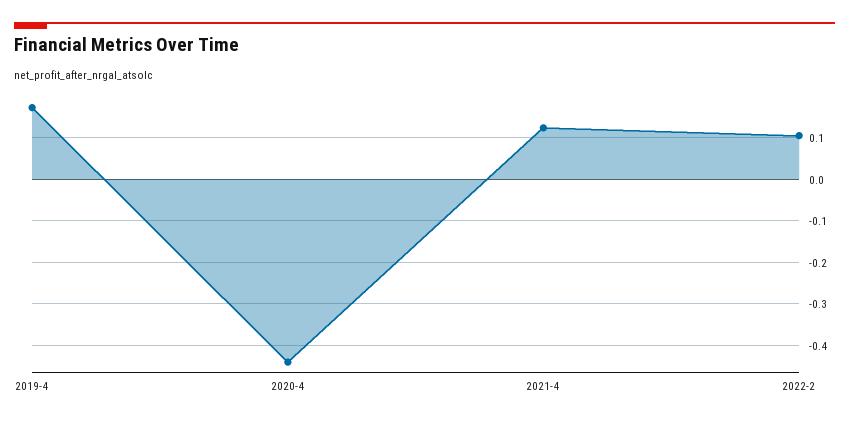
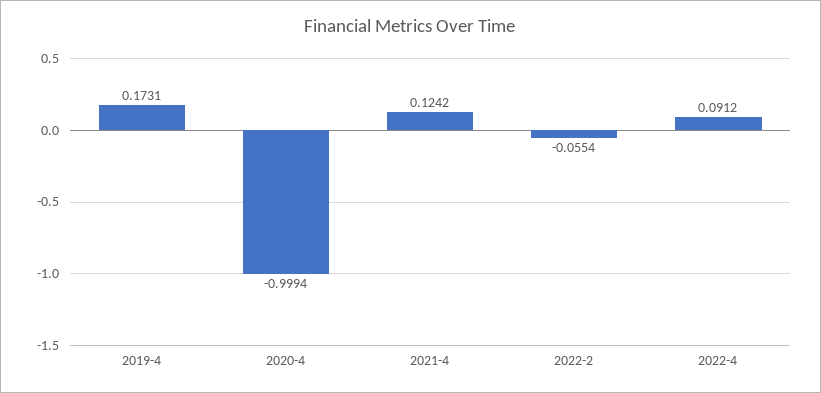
2020-4: -0.44 -> -0.9994
2022-2: 0.1 -> -0.0554
2022-4: none -> 0.0912

